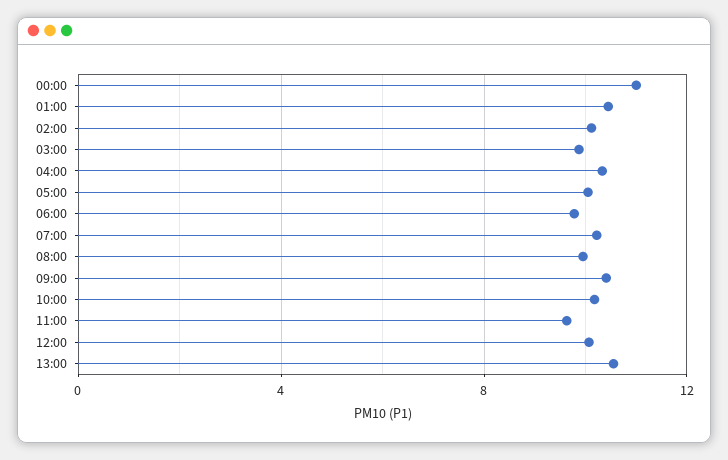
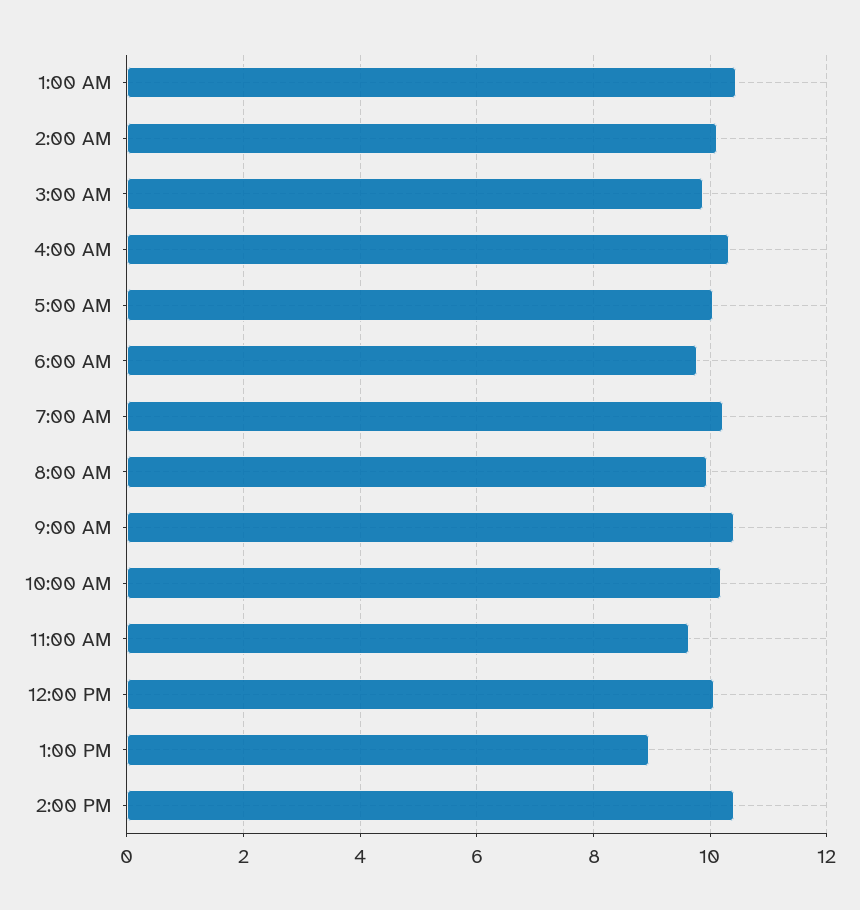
00:00: 11 -> none
13:00: 10.5 -> 9
2:00 PM: none -> 10.4

